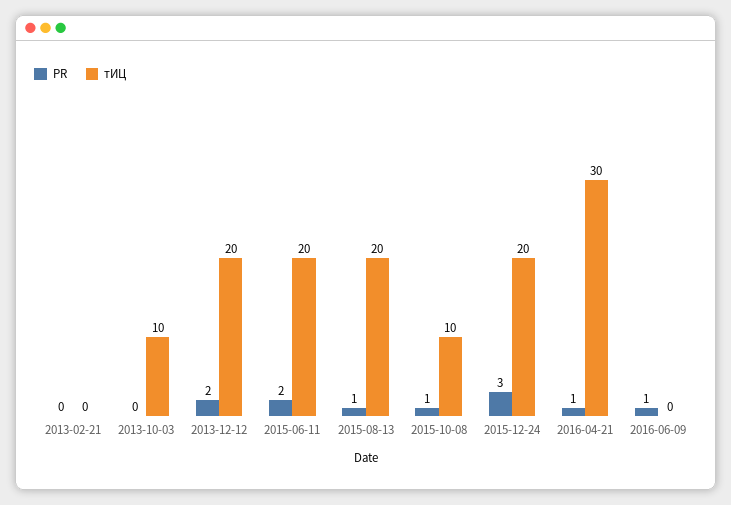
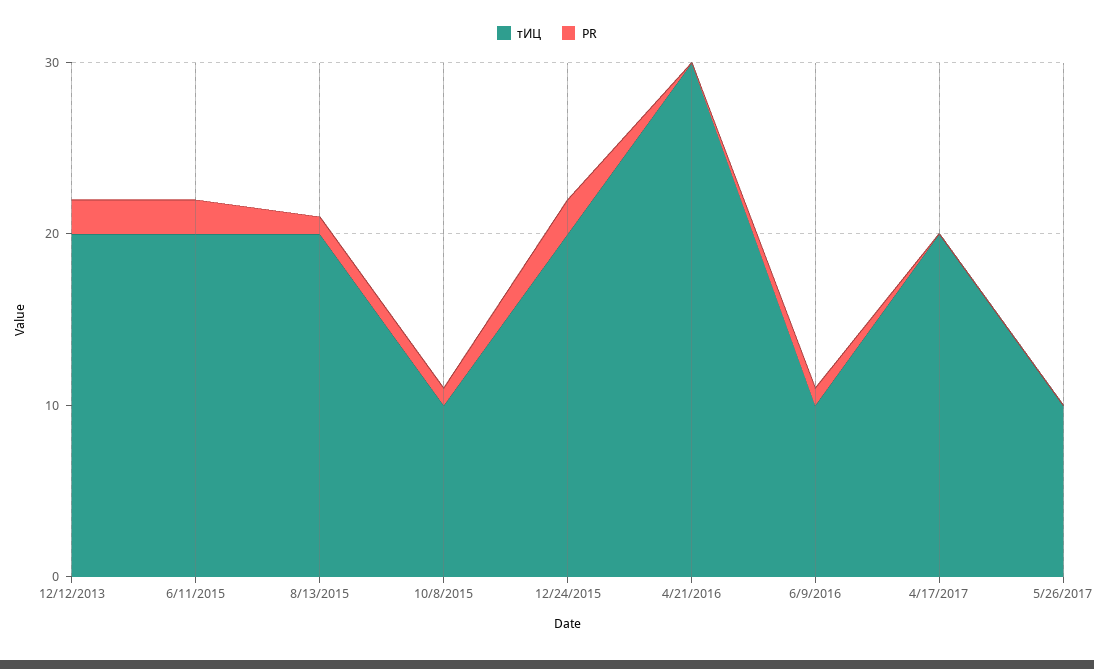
PR, 2013-02-21: 0 -> none
тИЦ, 2013-02-21: 0 -> none
PR, 2013-10-03: 0 -> none
тИЦ, 2013-10-03: 10 -> none
PR, 2015-12-24: 3 -> 2
PR, 2016-04-21: 1 -> 0
тИЦ, 2016-06-09: 0 -> 10
тИЦ, 4/17/2017: none -> 20
PR, 4/17/2017: none -> 0
тИЦ, 5/26/2017: none -> 10
PR, 5/26/2017: none -> 0

